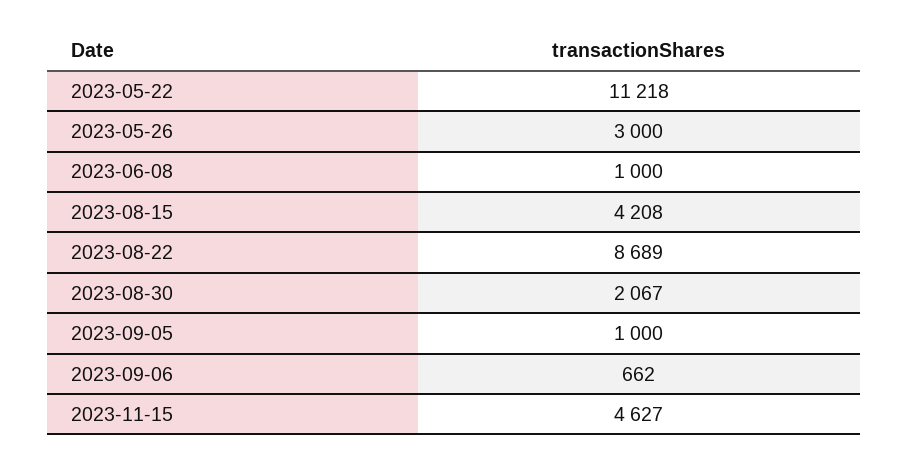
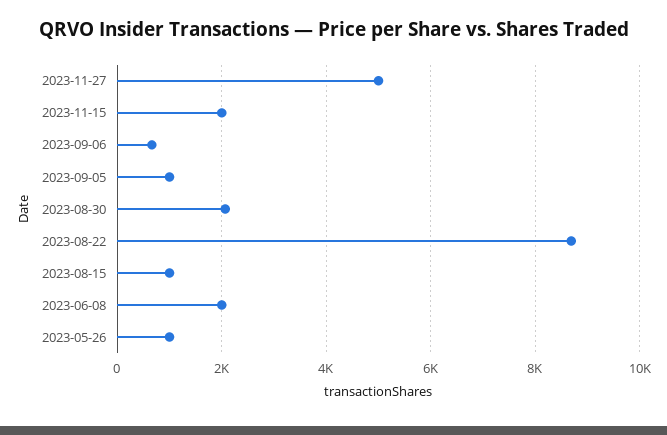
2023-05-22: 11218 -> none
2023-05-26: 3000 -> 1000
2023-06-08: 1000 -> 2000
2023-08-15: 4208 -> 1000
2023-11-15: 4627 -> 2000
2023-11-27: none -> 5000

